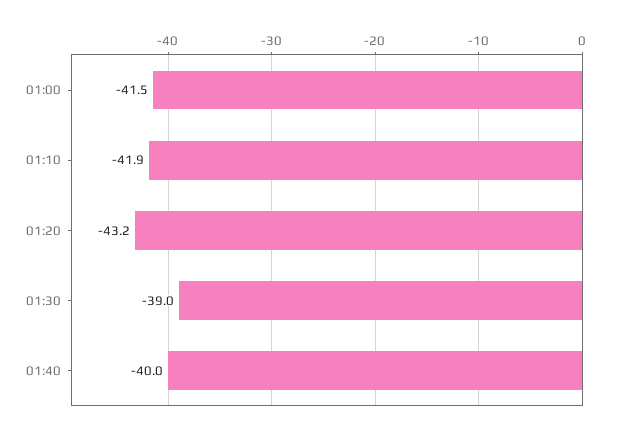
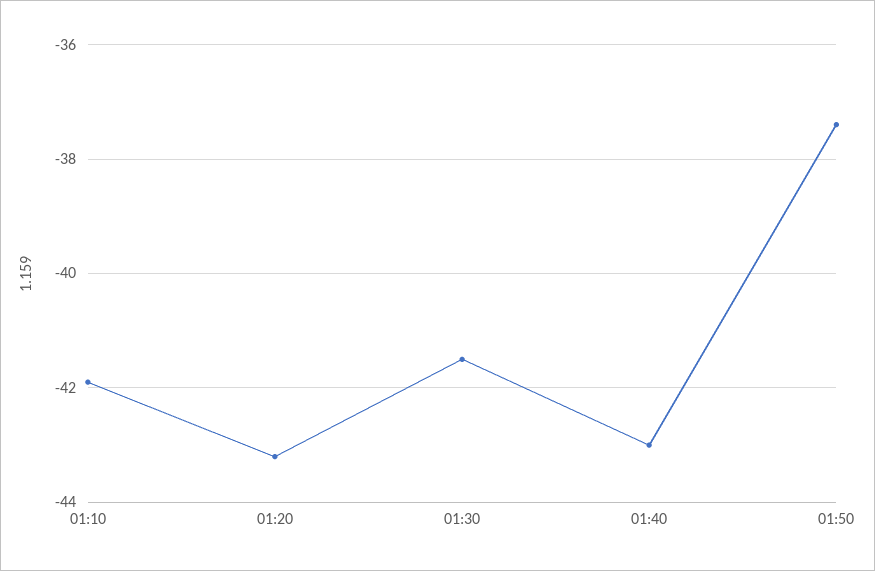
01:00: -41.5 -> none
01:30: -39 -> -41.5
01:40: -40 -> -43
01:50: none -> -37.5

